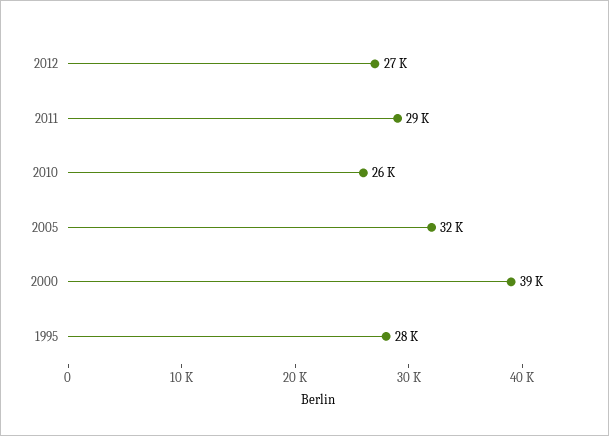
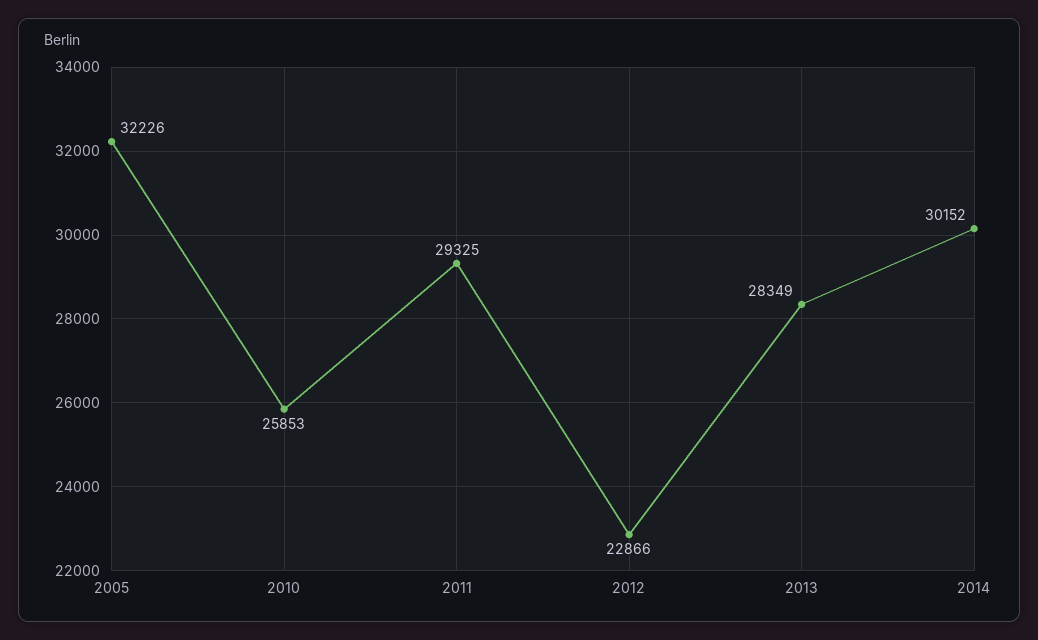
2012: 27000 -> 22866
2000: 39000 -> none
1995: 28000 -> none
2013: none -> 28349
2014: none -> 30152

